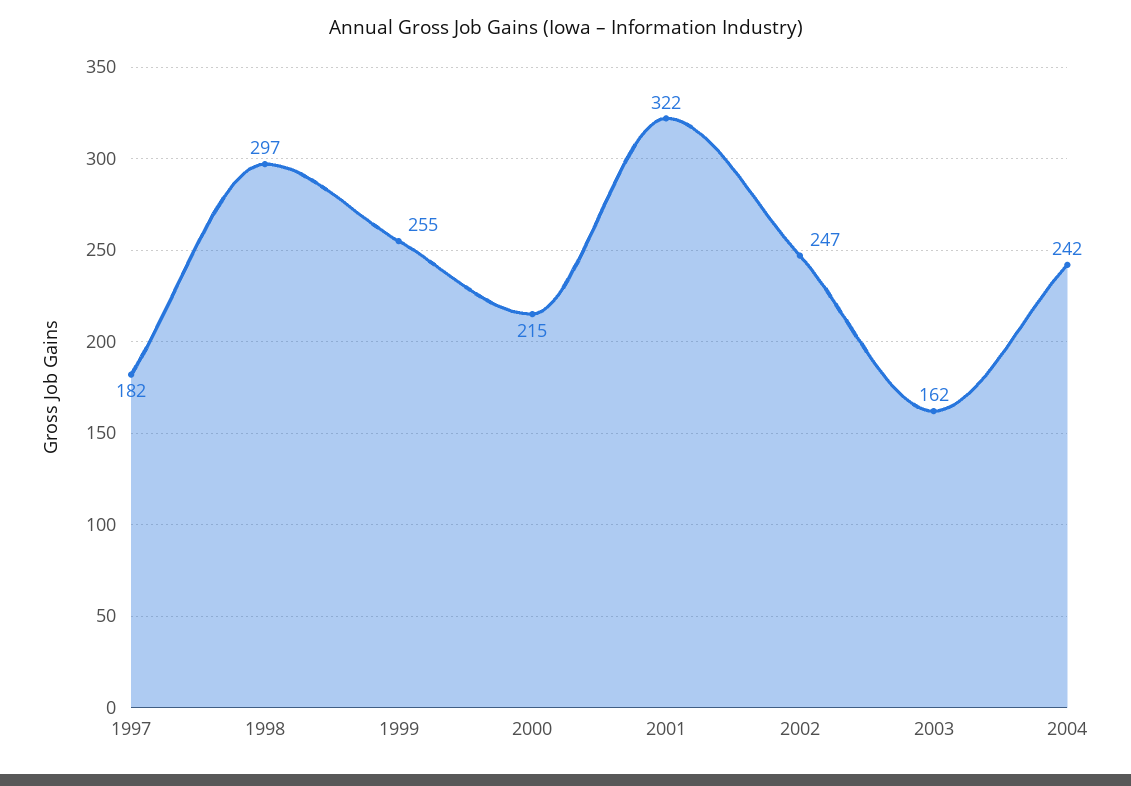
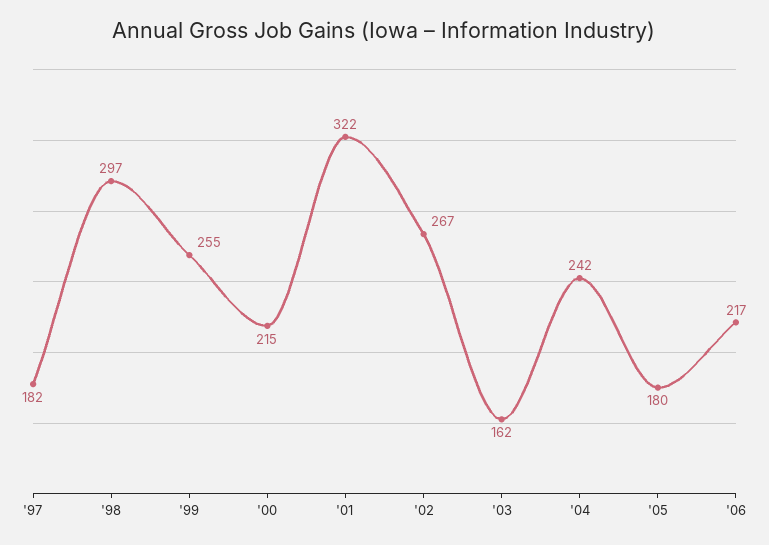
2002: 247 -> 267
'05: none -> 180
'06: none -> 217

